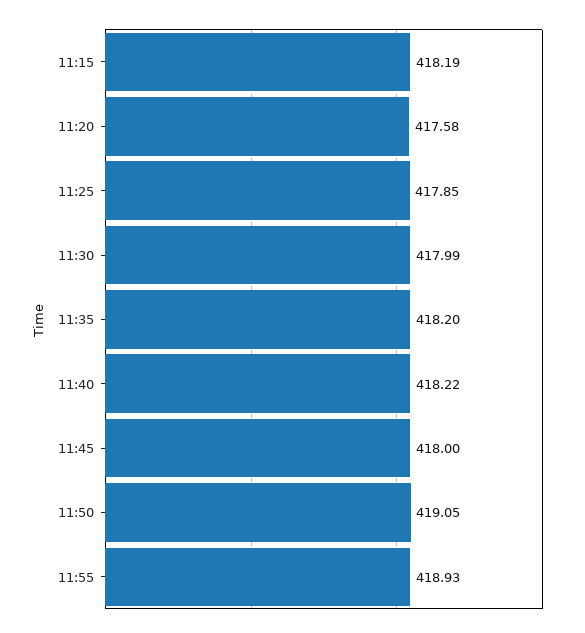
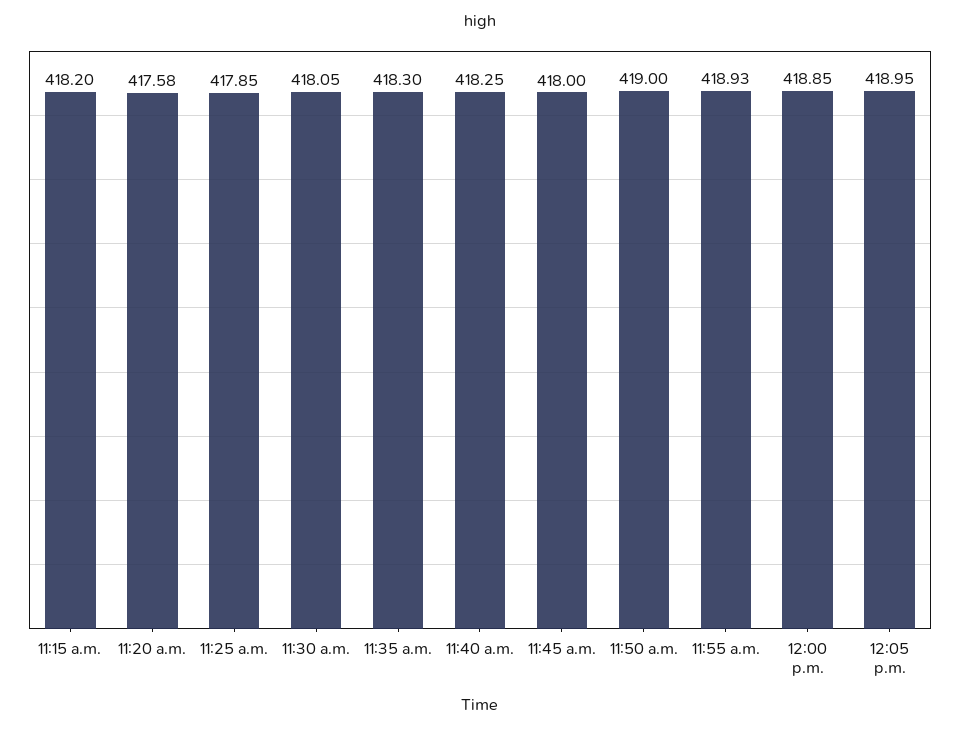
11:15: 418.19 -> 418.2
11:30: 417.99 -> 418.05
11:35: 418.2 -> 418.3
11:40: 418.22 -> 418.25
11:50: 419.05 -> 419
12:00 p.m.: none -> 418.85
12:05 p.m.: none -> 418.95

